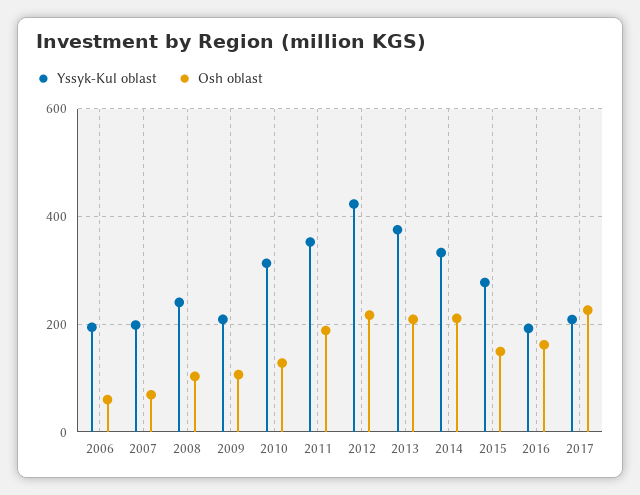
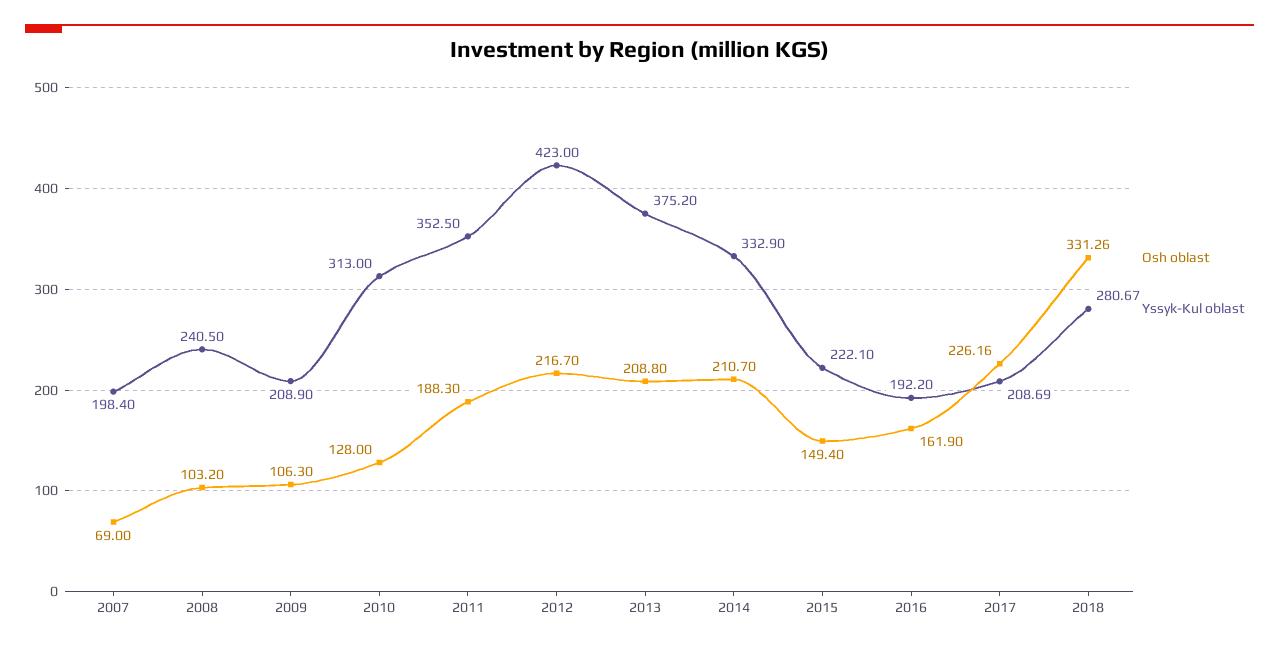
Yssyk-Kul oblast, 2006: 200 -> none
Osh oblast, 2006: 60 -> none
Yssyk-Kul oblast, 2015: 280 -> 222.1
Osh oblast, 2018: none -> 331.26
Yssyk-Kul oblast, 2018: none -> 280.67

